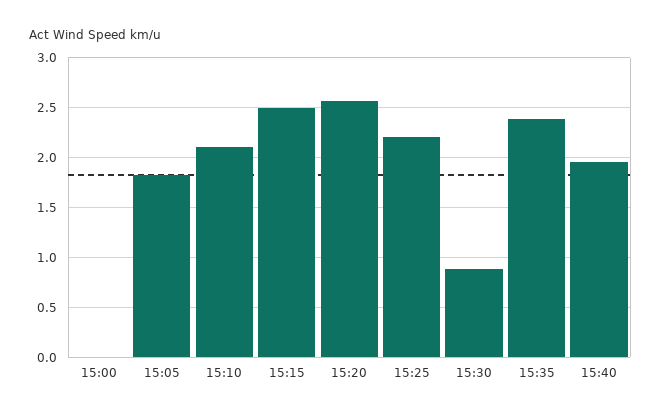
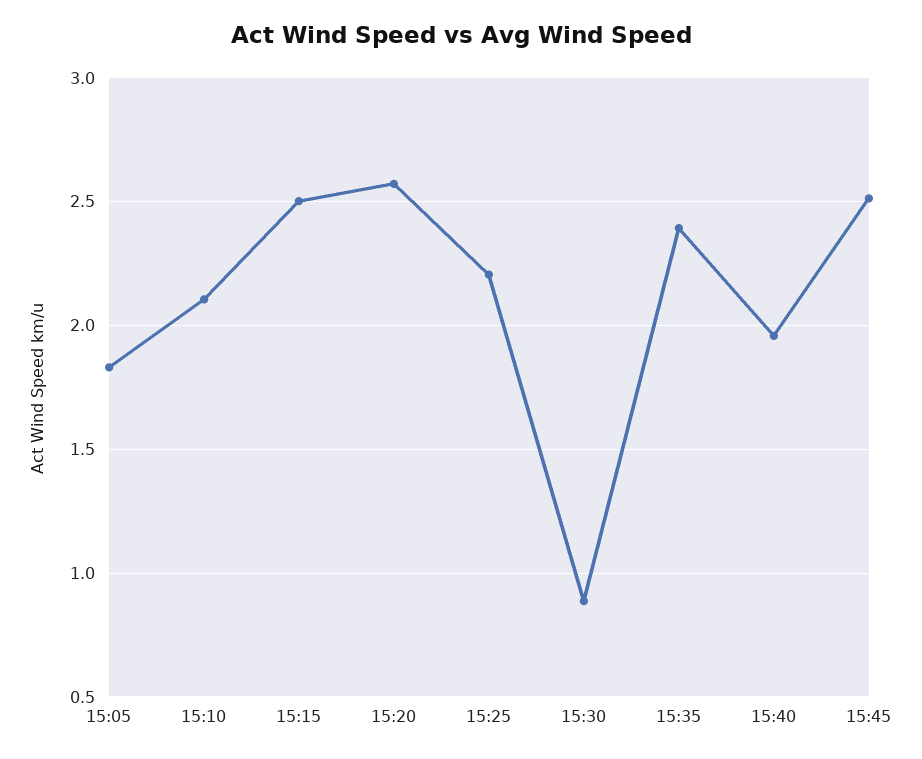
15:00: 0 -> none
15:45: none -> 2.5

